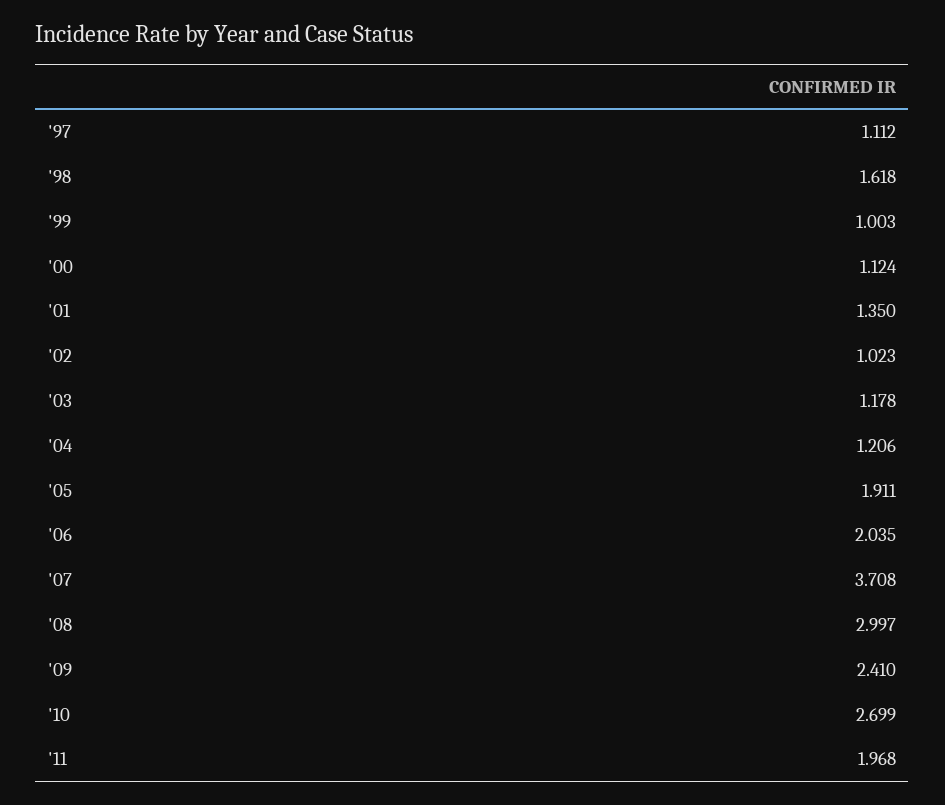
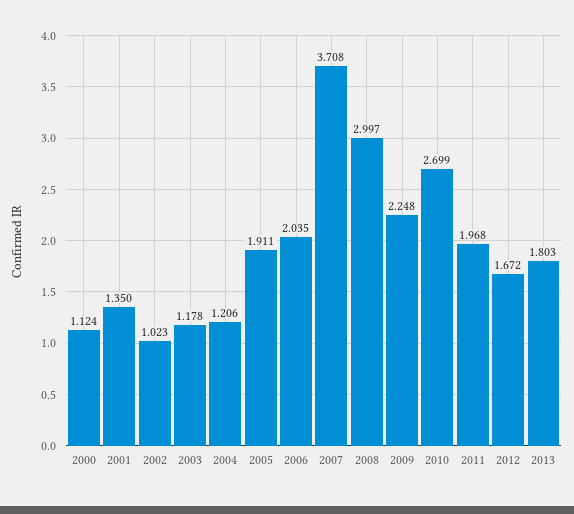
'97: 1.112 -> none
'98: 1.618 -> none
'99: 1.003 -> none
'09: 2.41 -> 2.248
2012: none -> 1.672
2013: none -> 1.803

